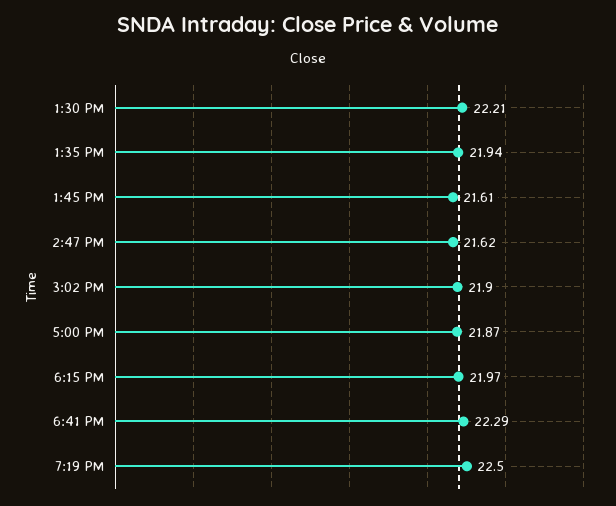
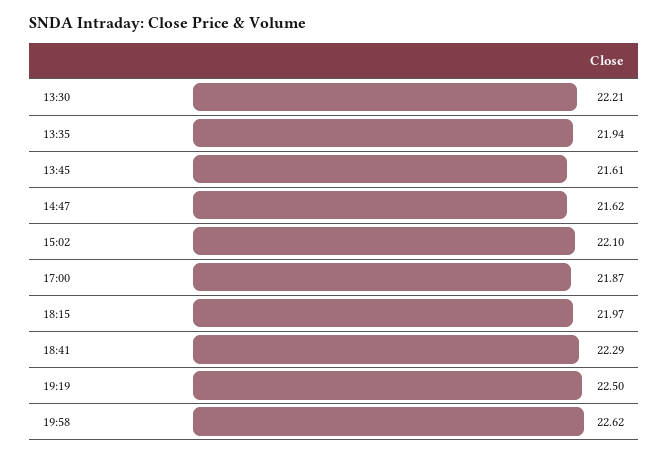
3:02 PM: 21.9 -> 22.1
19:58: none -> 22.62

